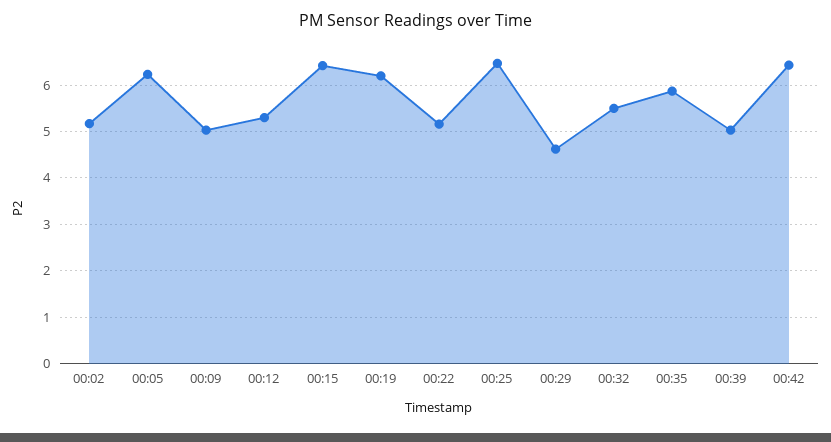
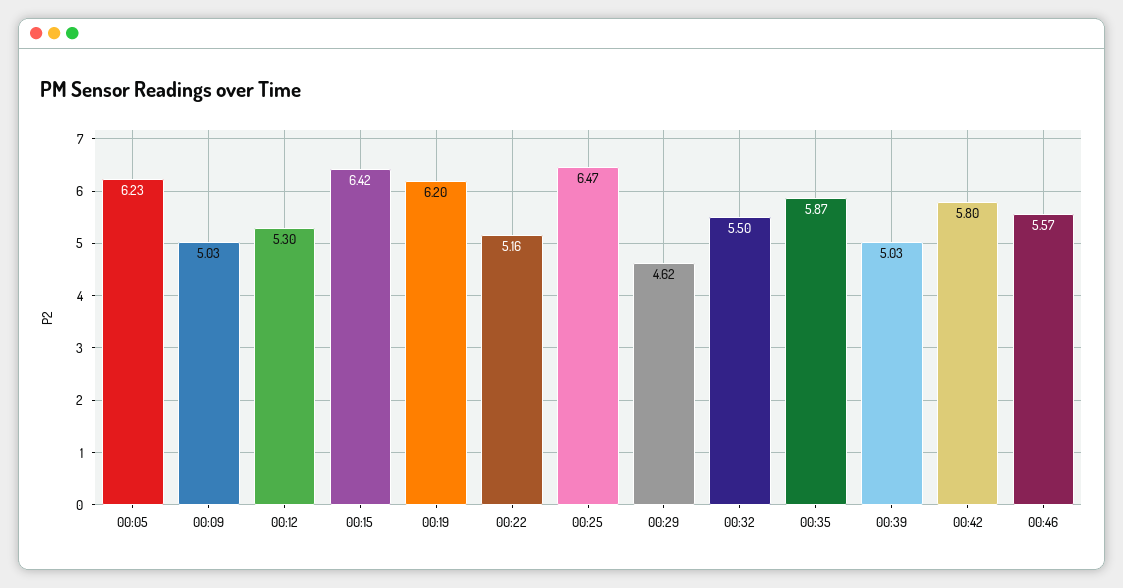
00:02: 5.2 -> none
00:42: 6.4 -> 5.8
00:46: none -> 5.57

